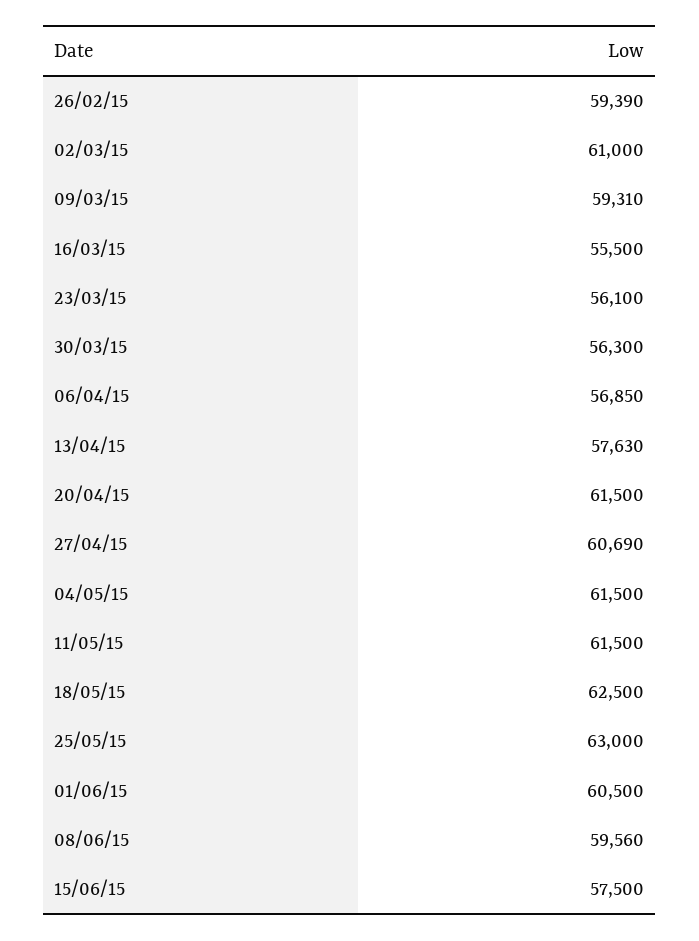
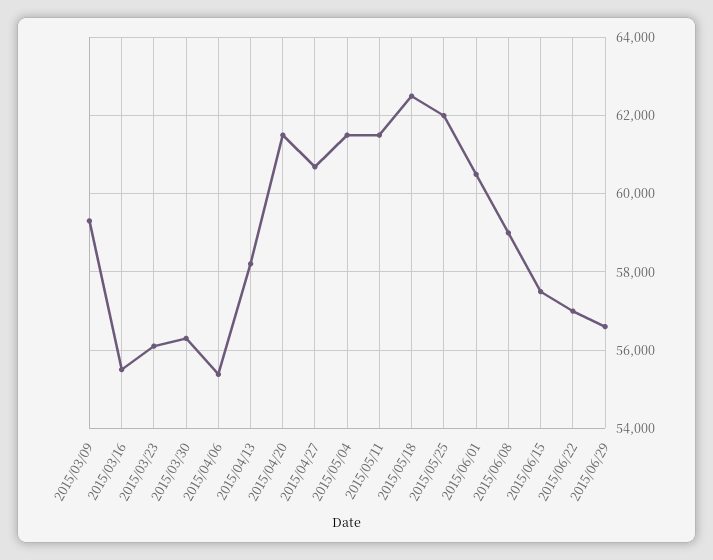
26/02/15: 59390 -> none
02/03/15: 61000 -> none
06/04/15: 56850 -> 55400
13/04/15: 57630 -> 58200
25/05/15: 63000 -> 62000
08/06/15: 59560 -> 59000
2015/06/22: none -> 57000
2015/06/29: none -> 56600

